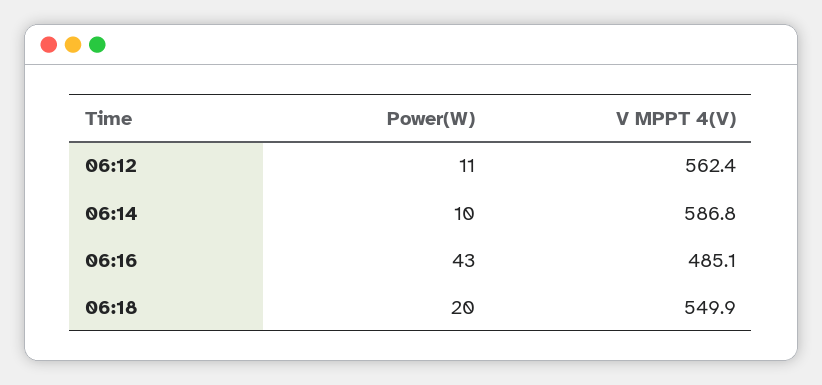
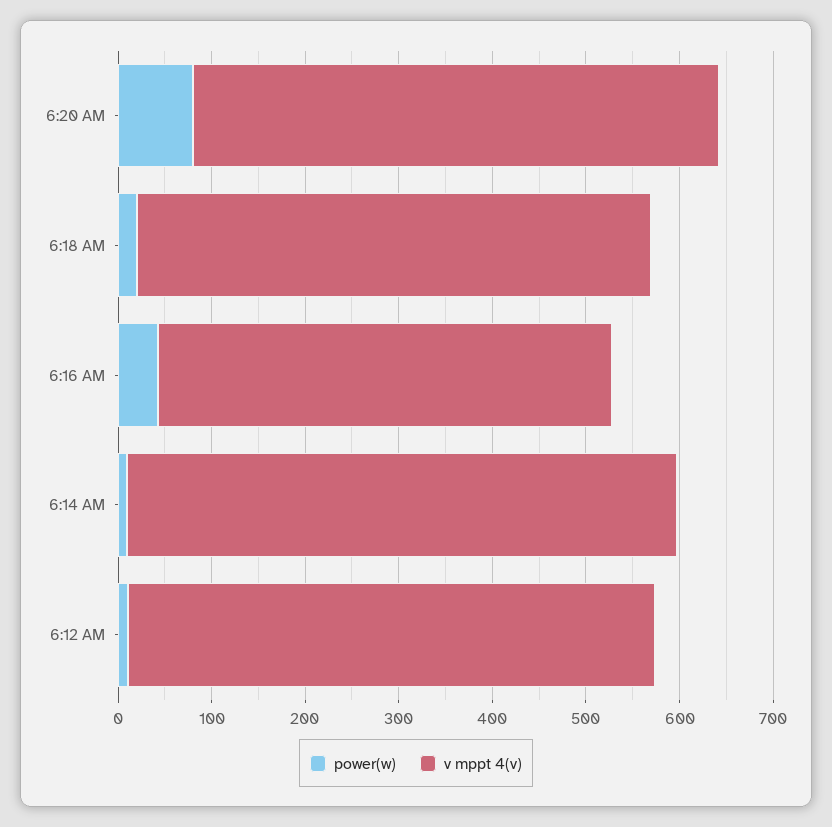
Power(W), 6:20 AM: none -> 80
V MPPT 4(V), 6:20 AM: none -> 560

